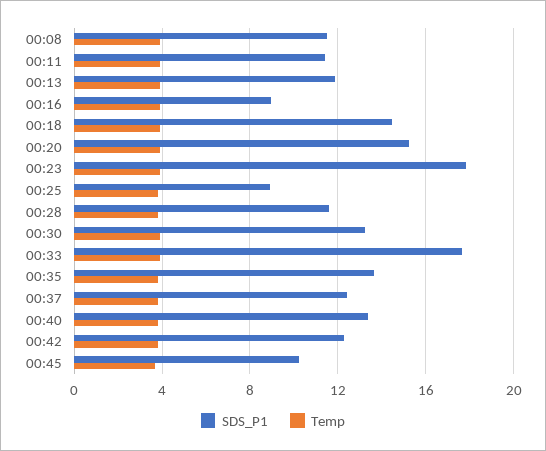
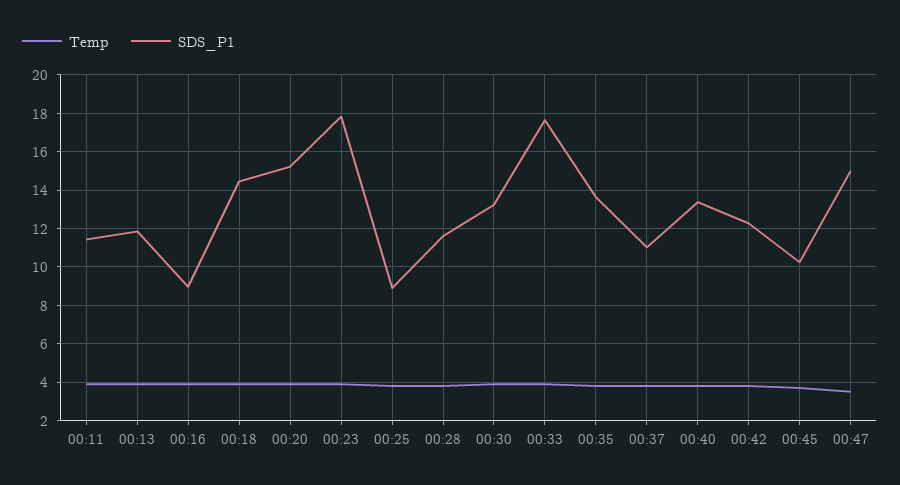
SDS_P1, 00:08: 11.5 -> none
Temp, 00:08: 4 -> none
SDS_P1, 00:37: 12.5 -> 11
Temp, 00:47: none -> 3.5
SDS_P1, 00:47: none -> 15

